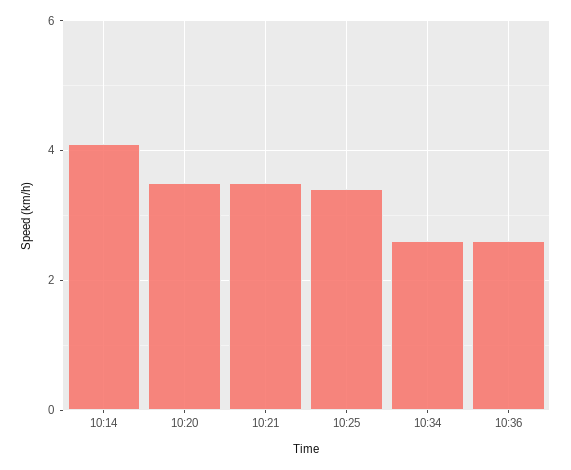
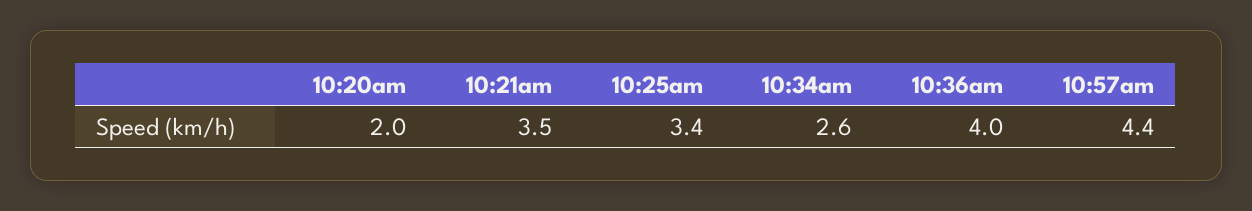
10:14: 4 -> none
10:20: 3.5 -> 2
10:36: 2.5 -> 4
10:57am: none -> 4.4

